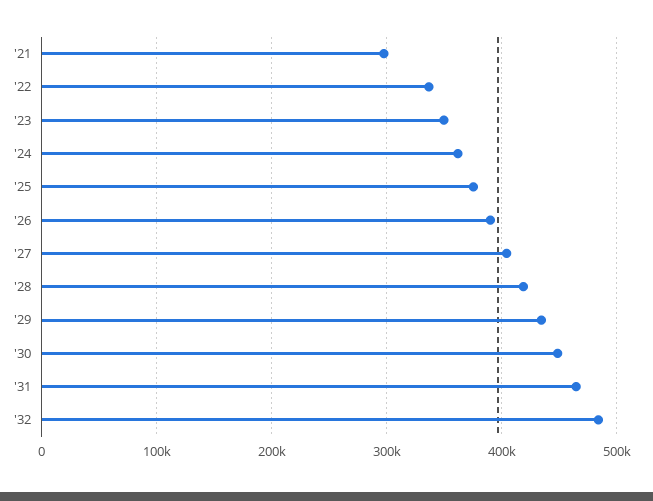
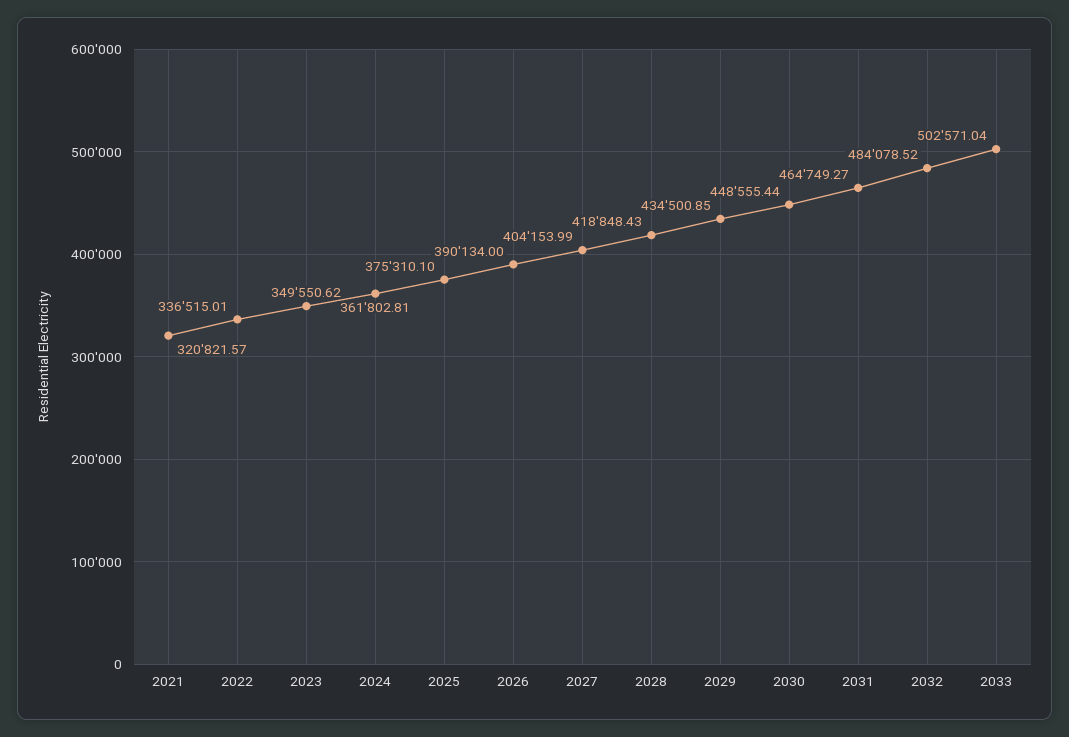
'21: 300000 -> 320821.57
2033: none -> 502571.04

